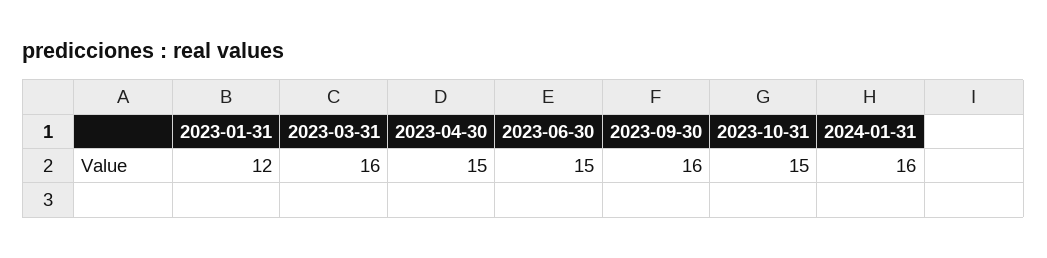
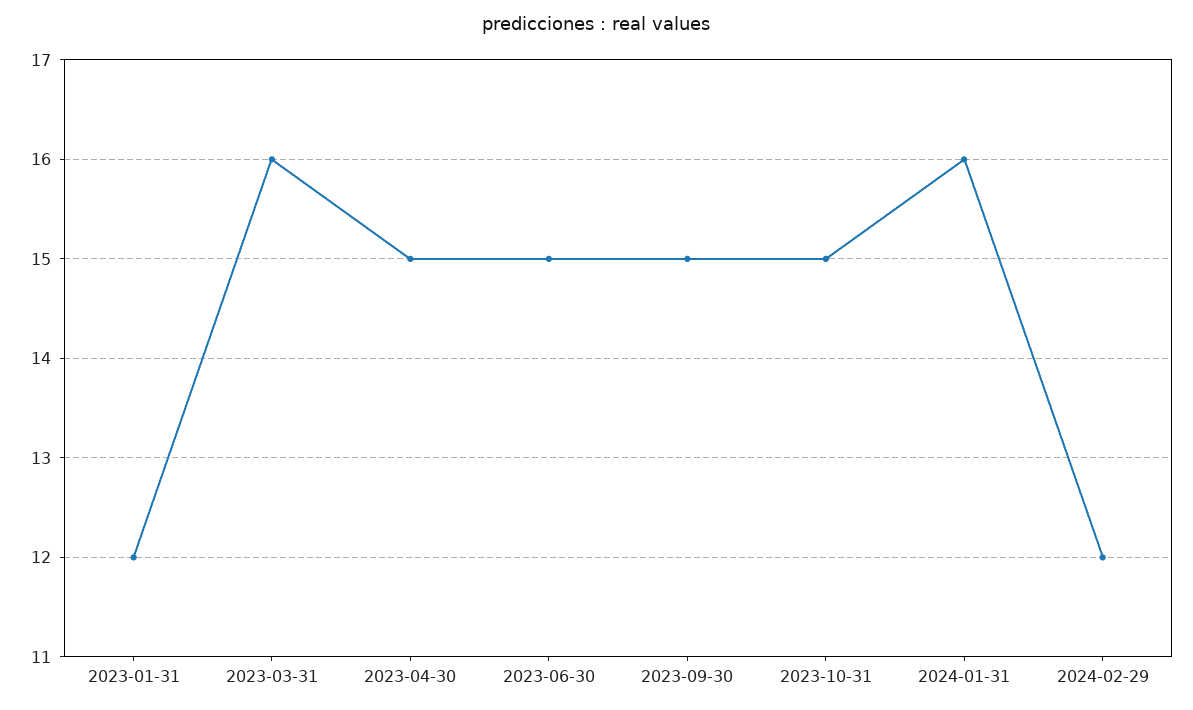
2023-09-30: 16 -> 15
2024-02-29: none -> 12

